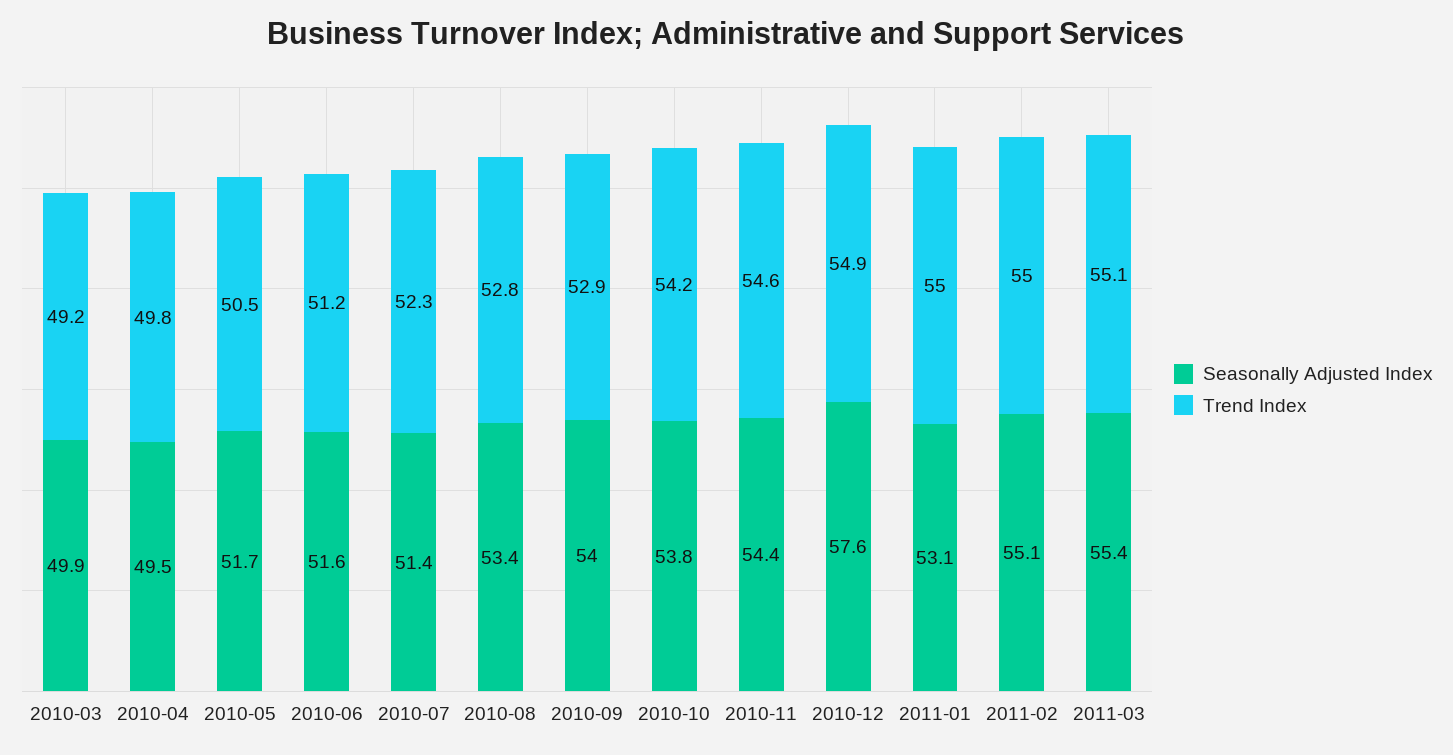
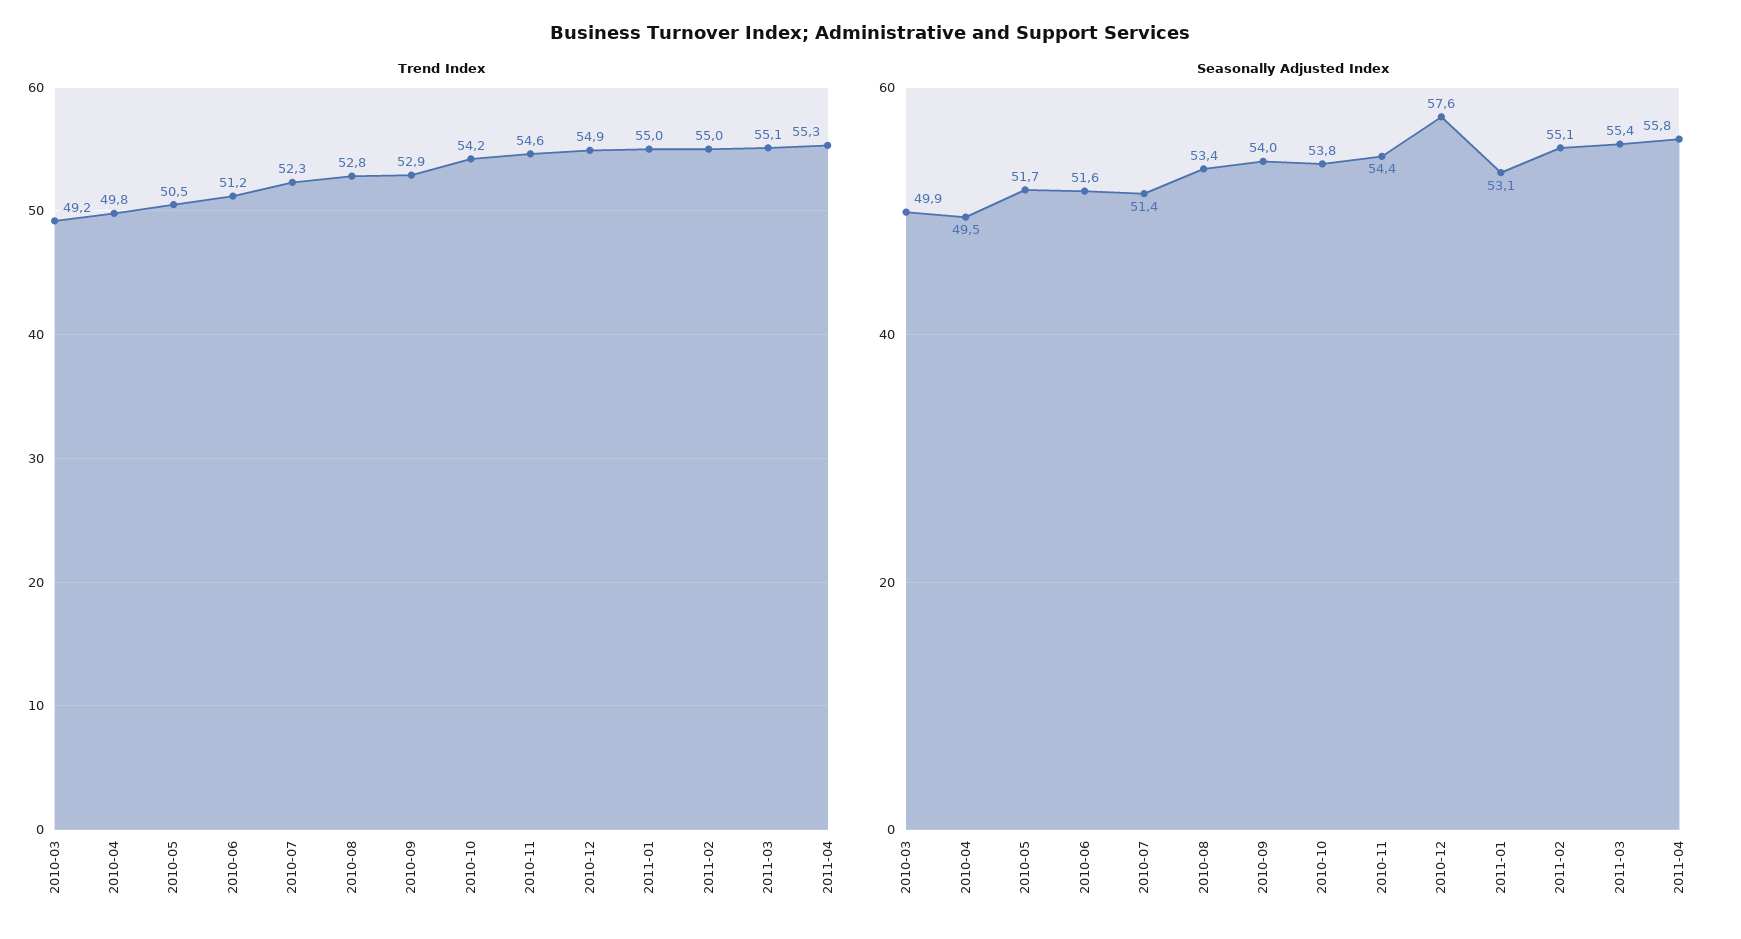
Trend Index, 2011-04: none -> 55.3
Seasonally Adjusted Index, 2011-04: none -> 55.8

